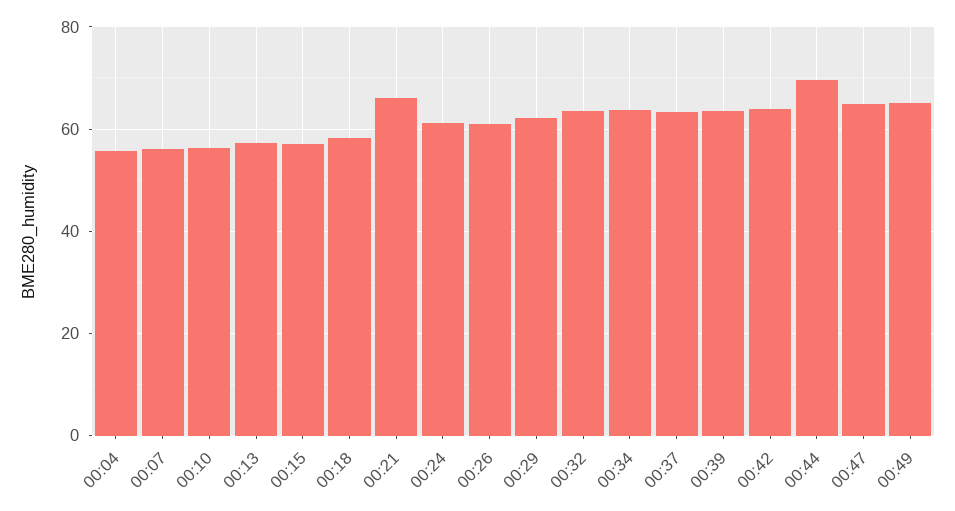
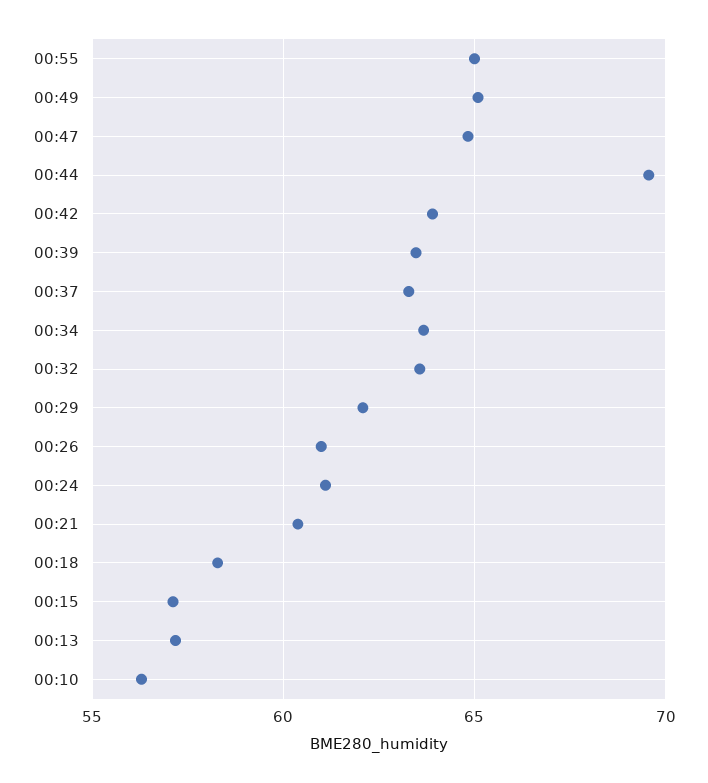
00:04: 56 -> none
00:07: 56 -> none
00:21: 66 -> 60.5
00:55: none -> 65

